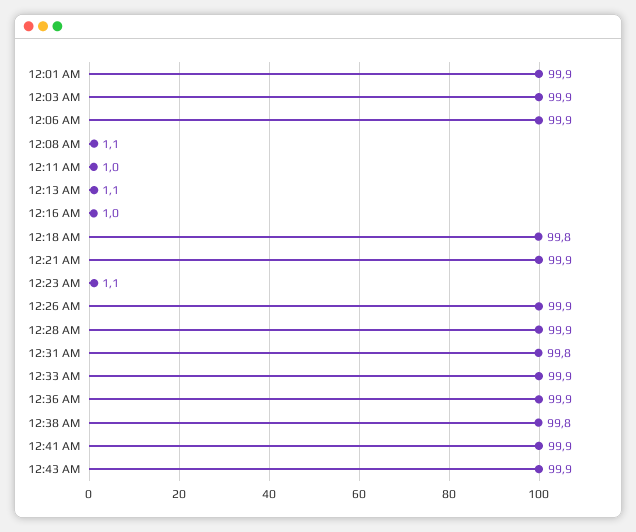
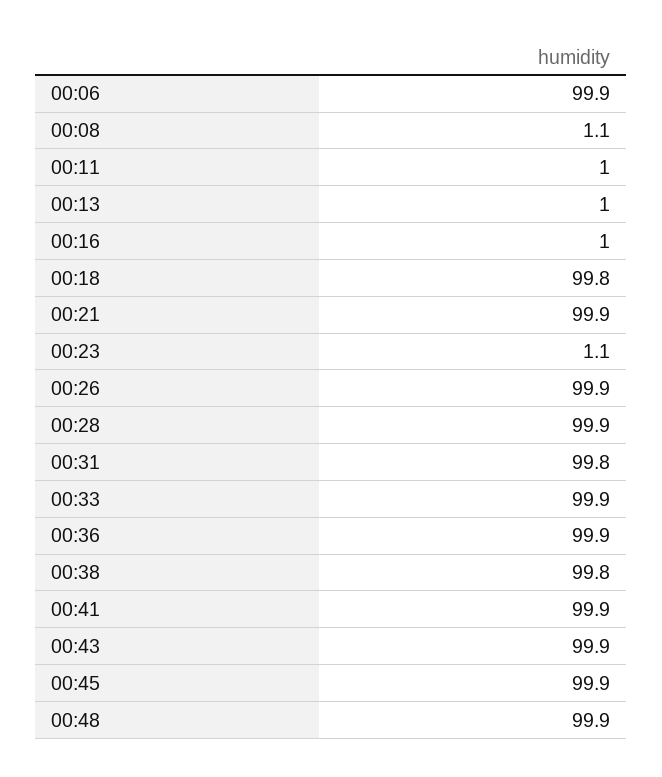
12:01 AM: 99.9 -> none
12:03 AM: 99.9 -> none
12:13 AM: 1.1 -> 1
00:45: none -> 99.9
00:48: none -> 99.9

